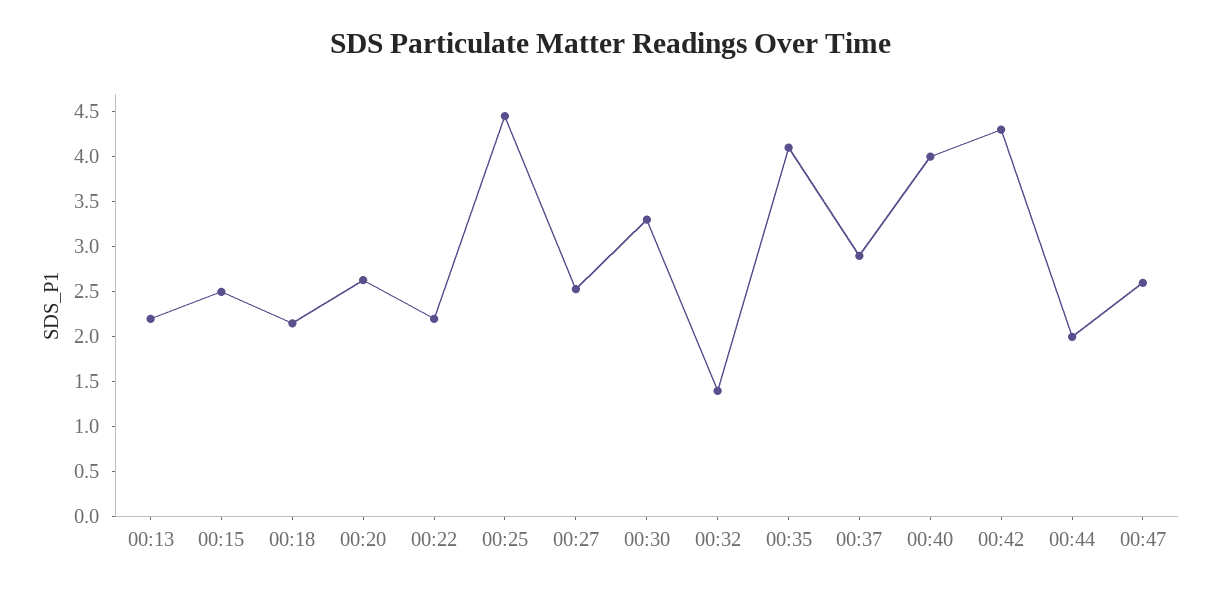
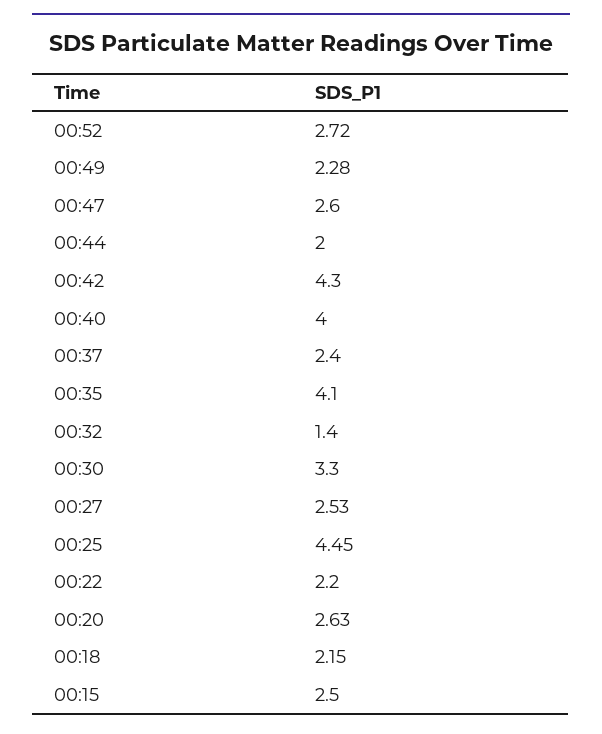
00:13: 2.2 -> none
00:37: 2.9 -> 2.4
00:52: none -> 2.72
00:49: none -> 2.28

